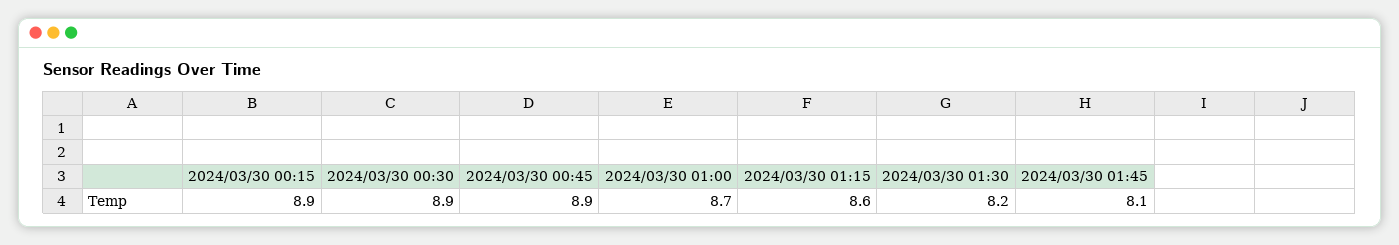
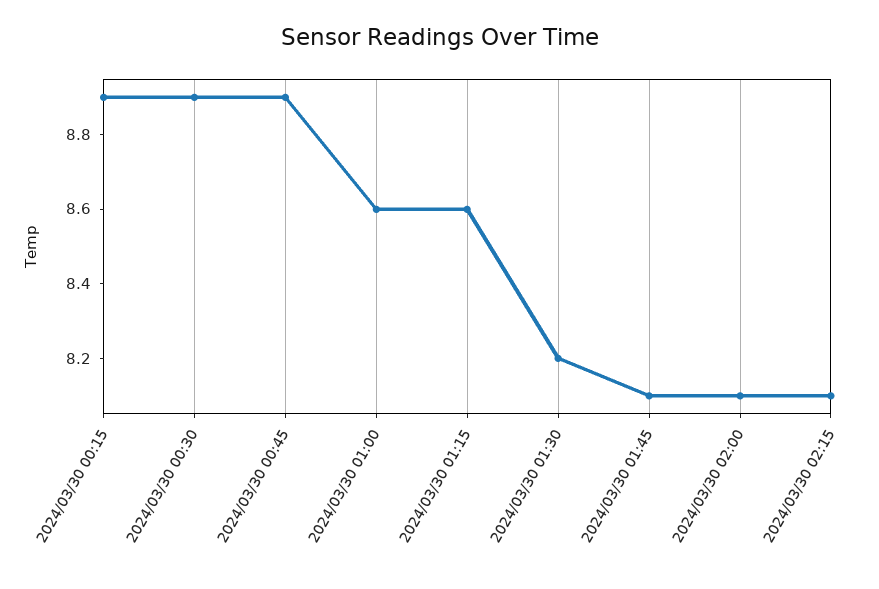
2024/03/30 01:00: 8.7 -> 8.6
2024/03/30 02:00: none -> 8.1
2024/03/30 02:15: none -> 8.1

